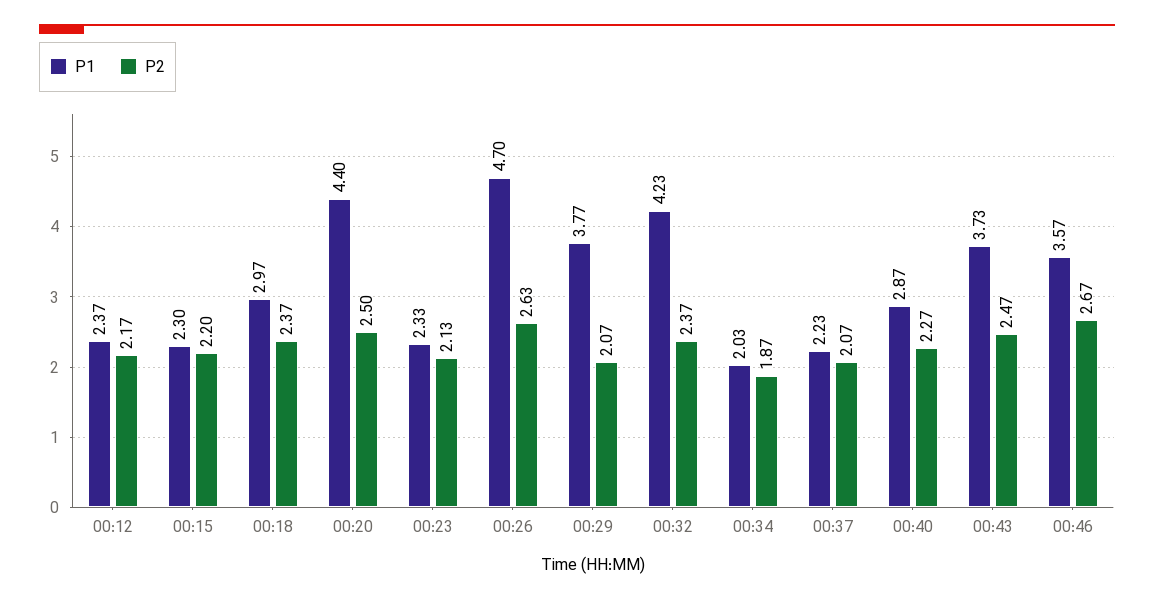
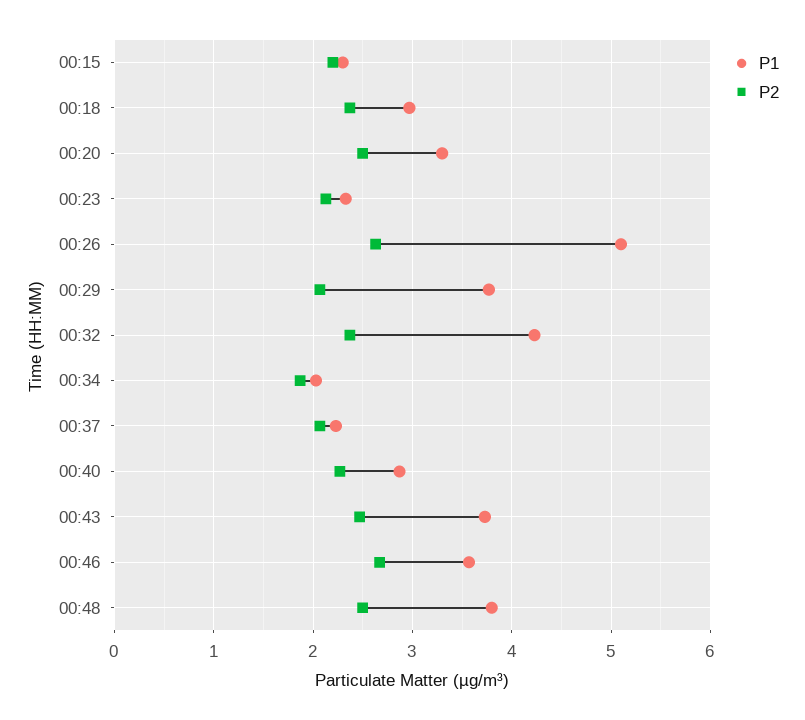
P1, 00:12: 2.37 -> none
P2, 00:12: 2.17 -> none
P1, 00:20: 4.4 -> 3.3
P1, 00:26: 4.7 -> 5.1
P1, 00:48: none -> 3.8
P2, 00:48: none -> 2.5

